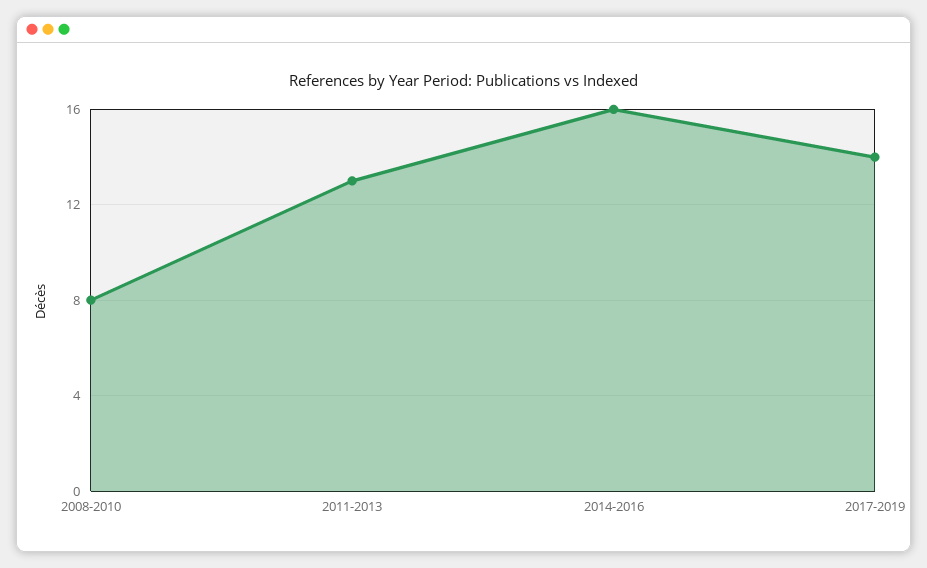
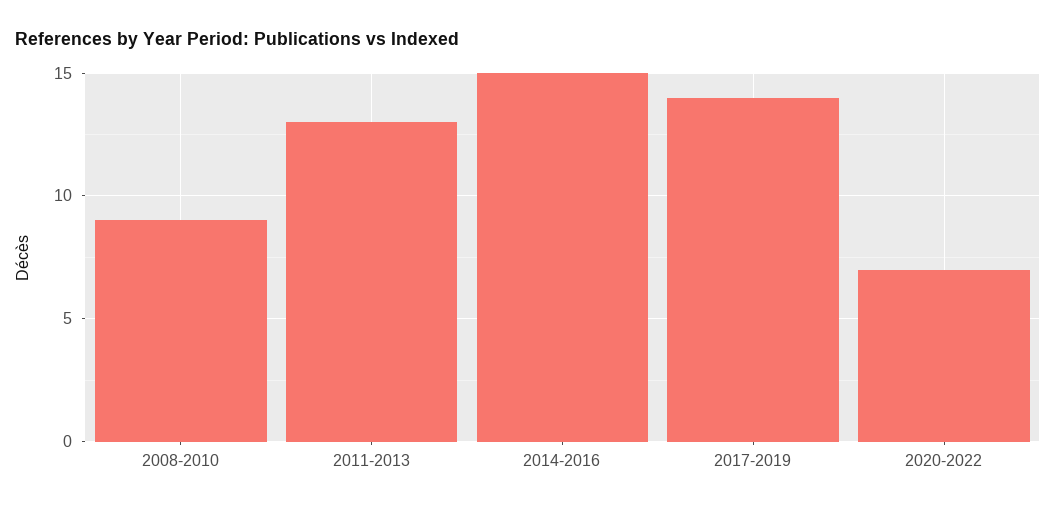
2008-2010: 8 -> 9
2014-2016: 16 -> 15
2020-2022: none -> 7

